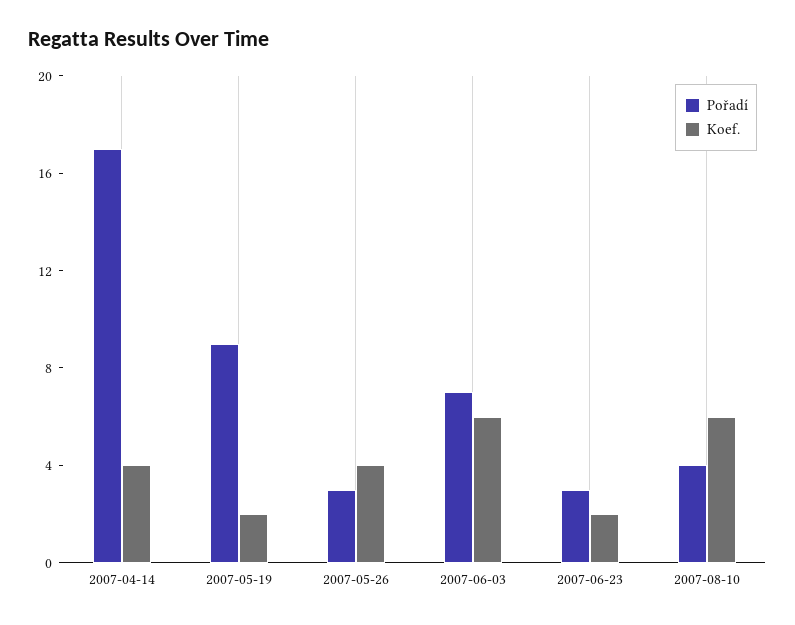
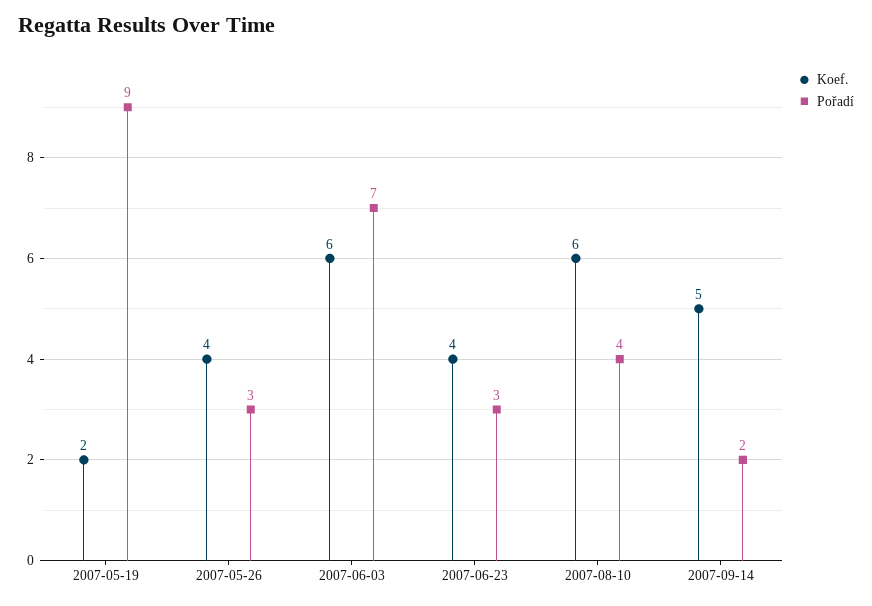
Pořadí, 2007-04-14: 17 -> none
Koef., 2007-04-14: 4 -> none
Koef., 2007-06-23: 2 -> 4
Koef., 2007-09-14: none -> 5
Pořadí, 2007-09-14: none -> 2

